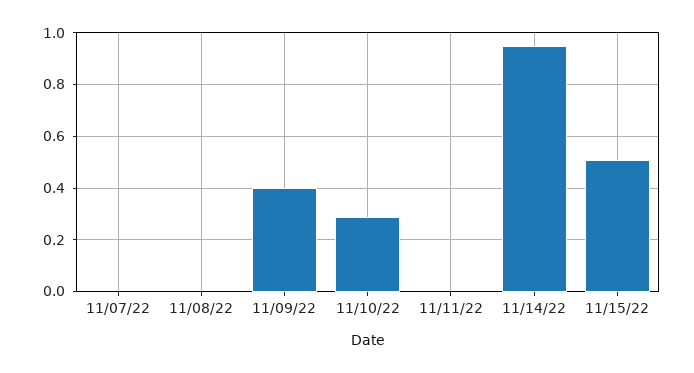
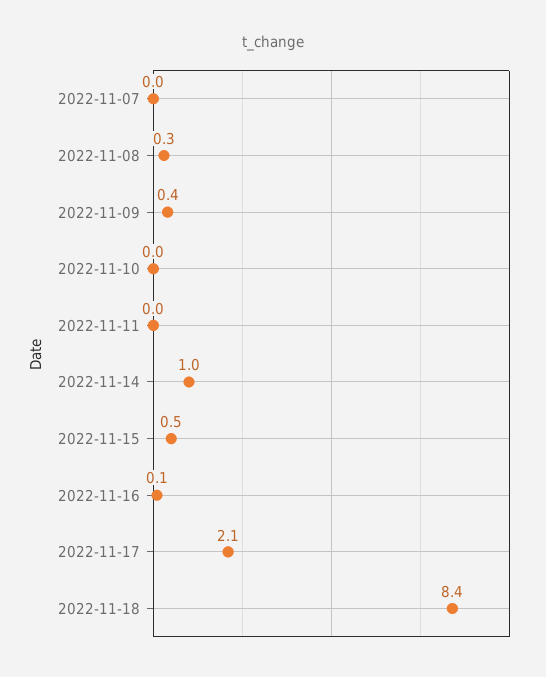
11/08/22: 0 -> 0.3
11/10/22: 0.3 -> 0
2022-11-16: none -> 0.1
2022-11-17: none -> 2.1
2022-11-18: none -> 8.4

